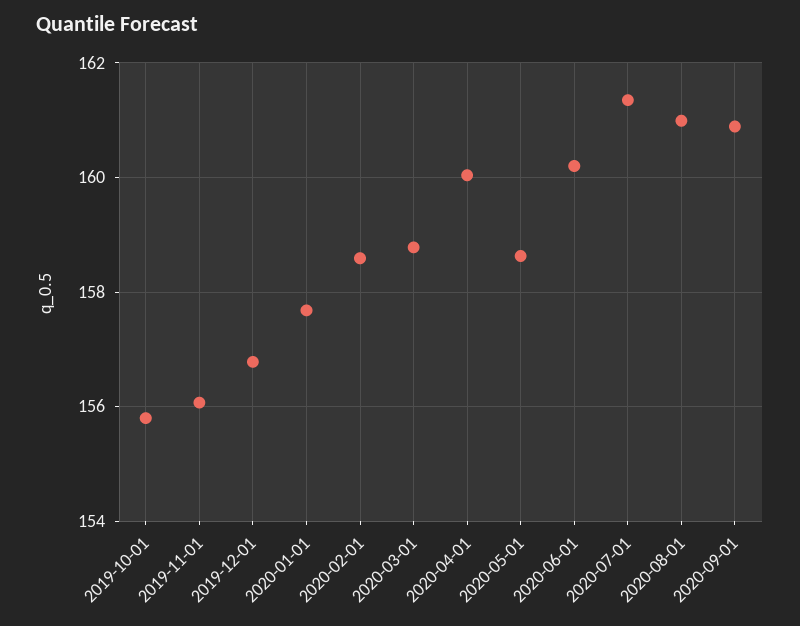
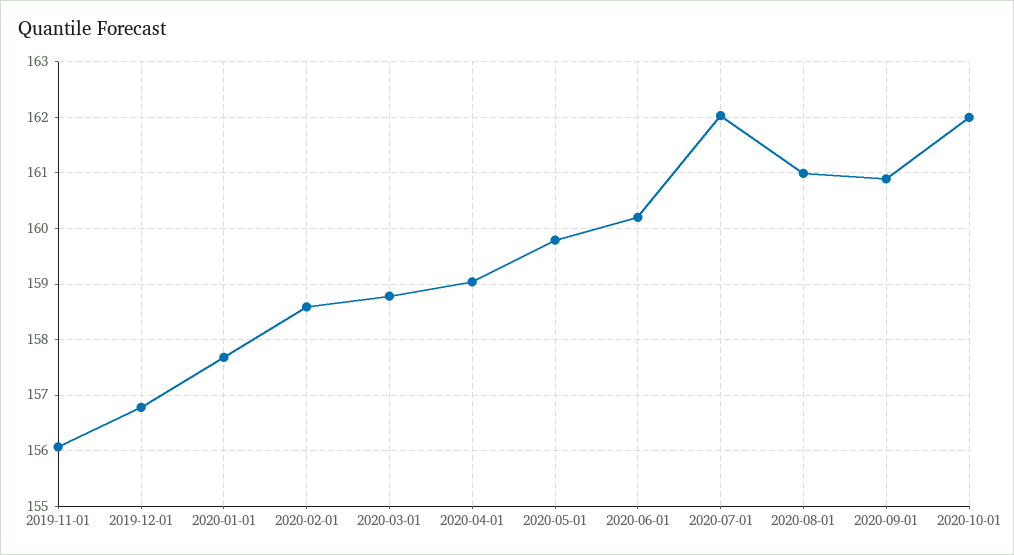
2019-10-01: 155.8 -> none
2020-04-01: 160 -> 159
2020-05-01: 158.6 -> 159.8
2020-07-01: 161.4 -> 162
2020-10-01: none -> 162

